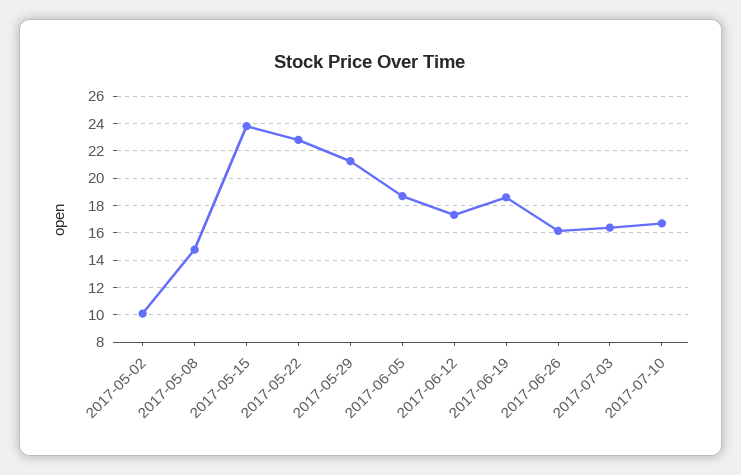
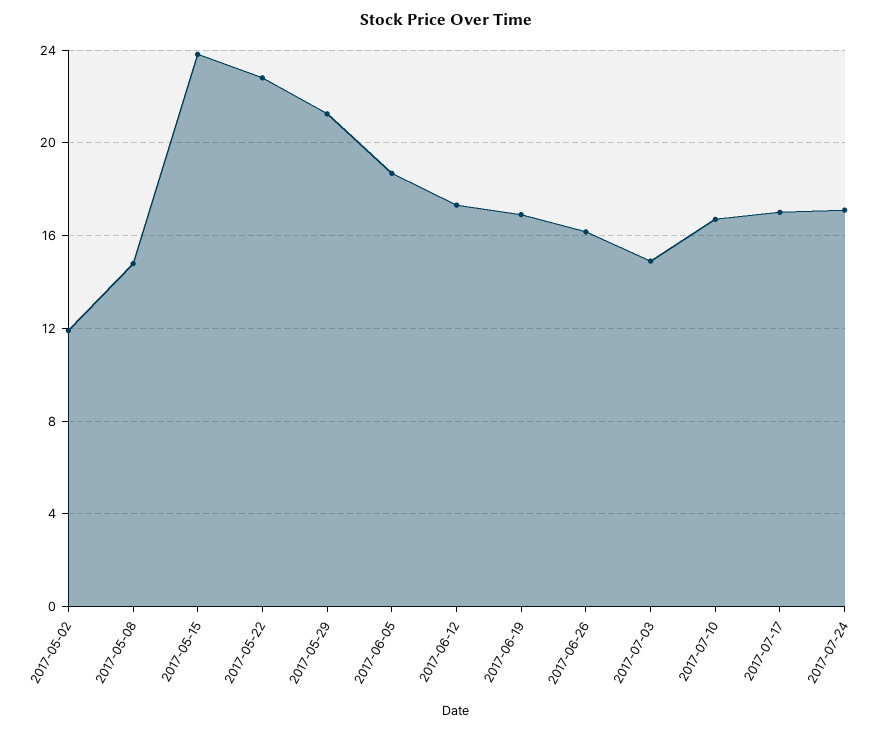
2017-05-02: 10 -> 12
2017-06-19: 18.5 -> 17
2017-07-03: 16.5 -> 15
2017-07-17: none -> 17
2017-07-24: none -> 17

